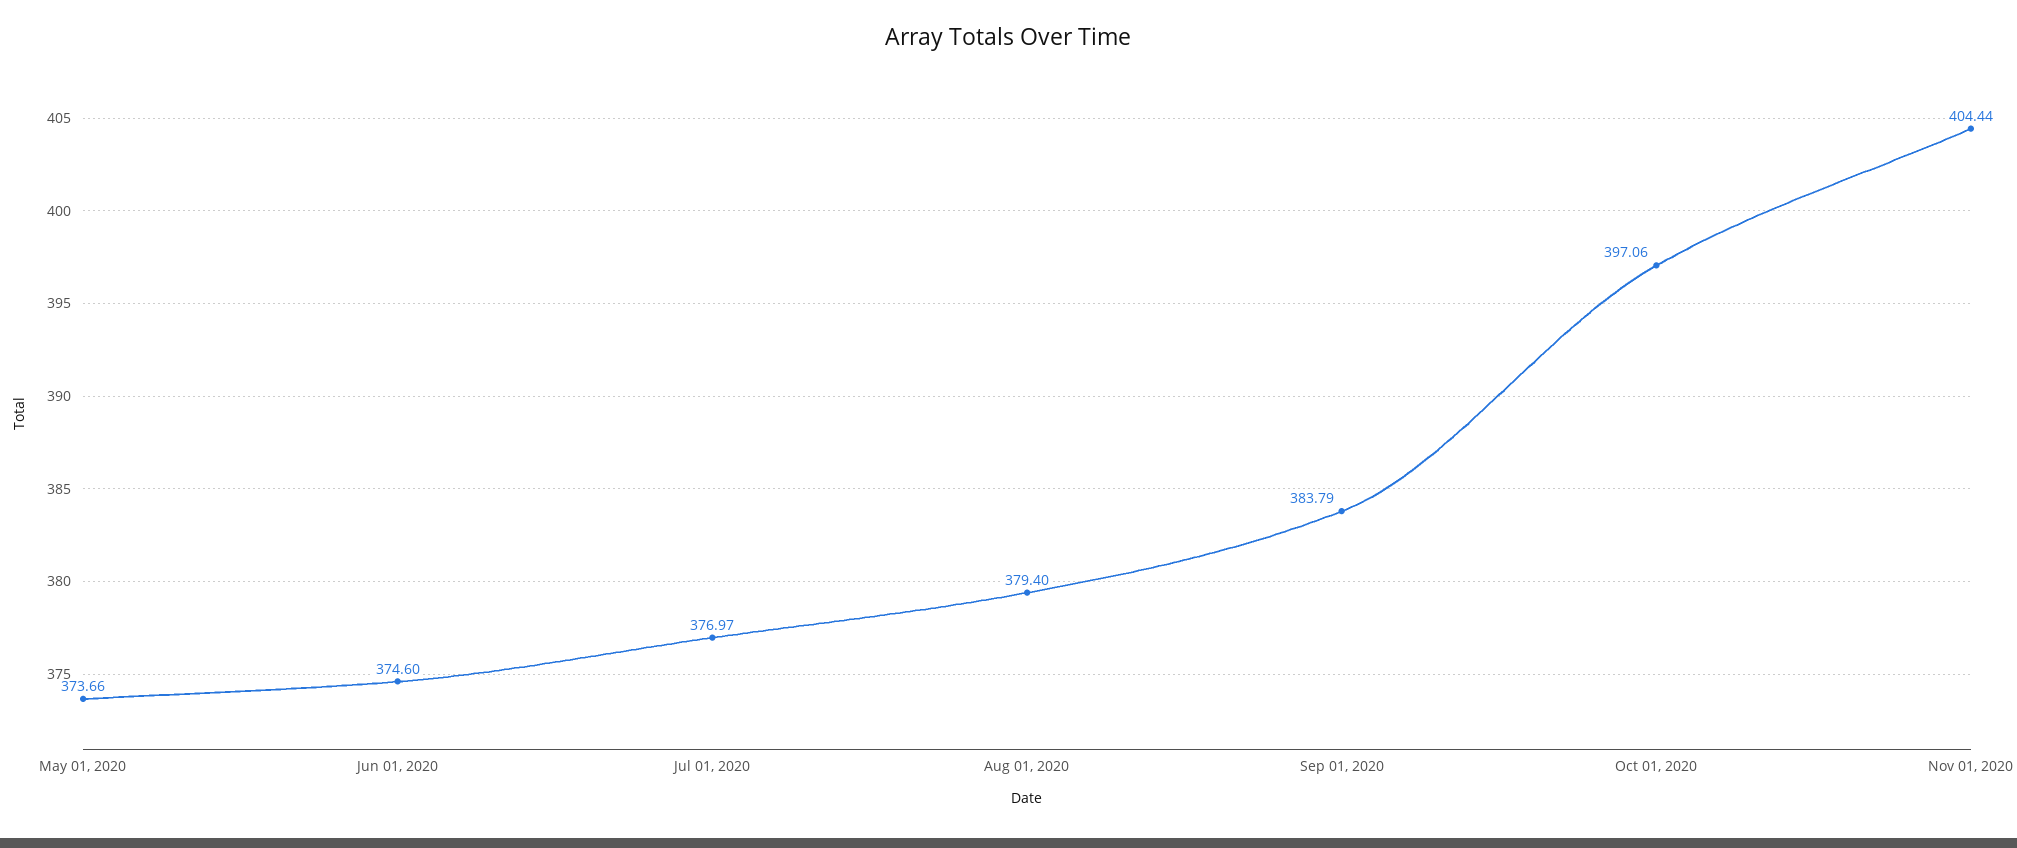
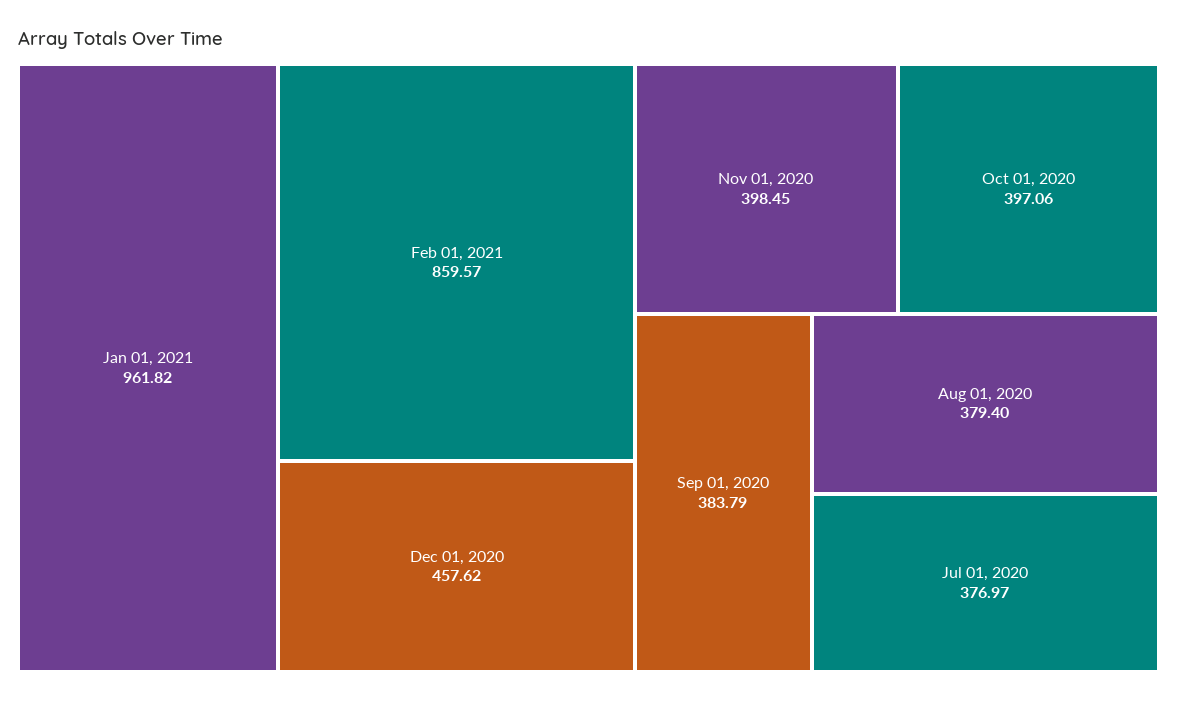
May 01, 2020: 373.66 -> none
Jun 01, 2020: 374.6 -> none
Nov 01, 2020: 404.44 -> 398.45
Jan 01, 2021: none -> 961.82
Feb 01, 2021: none -> 859.57
Dec 01, 2020: none -> 457.62

